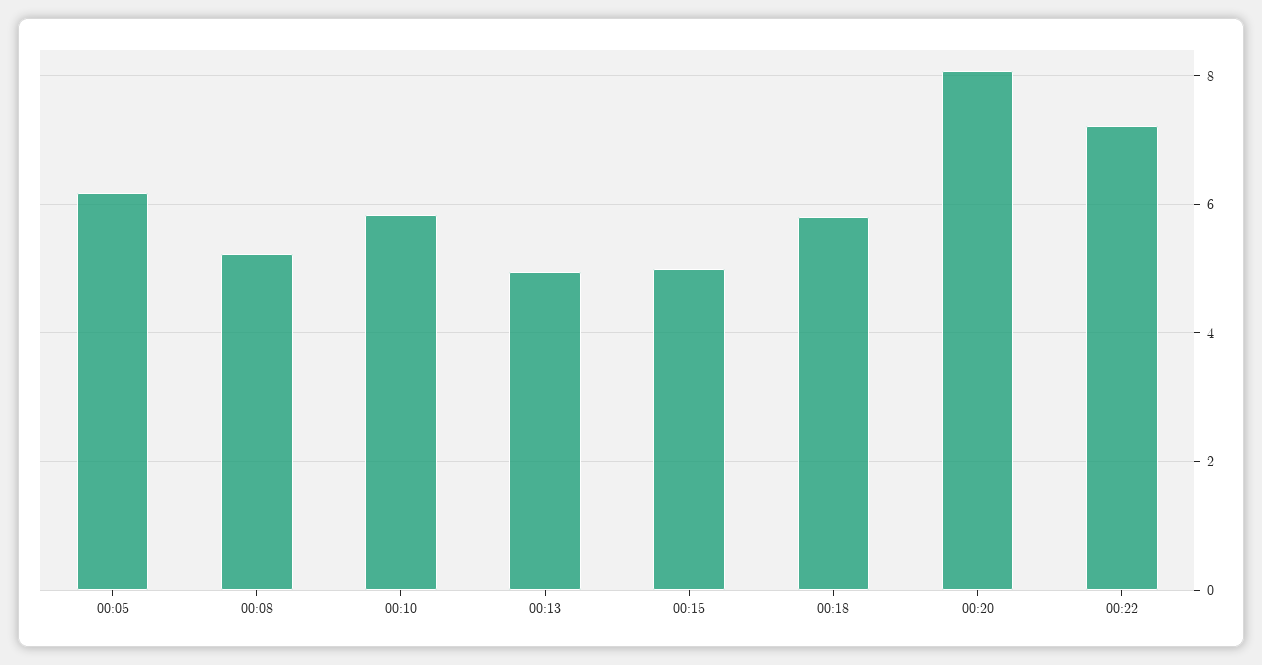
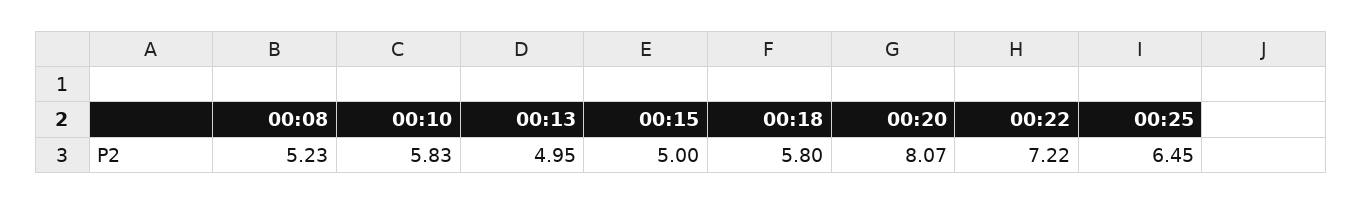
00:05: 6.2 -> none
00:25: none -> 6.45

